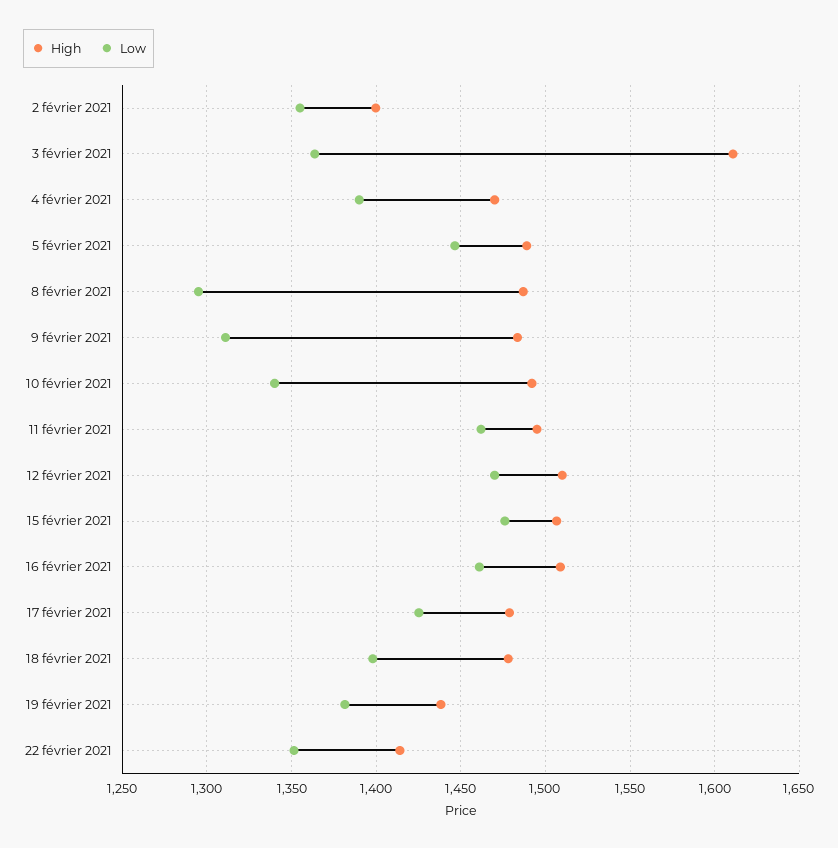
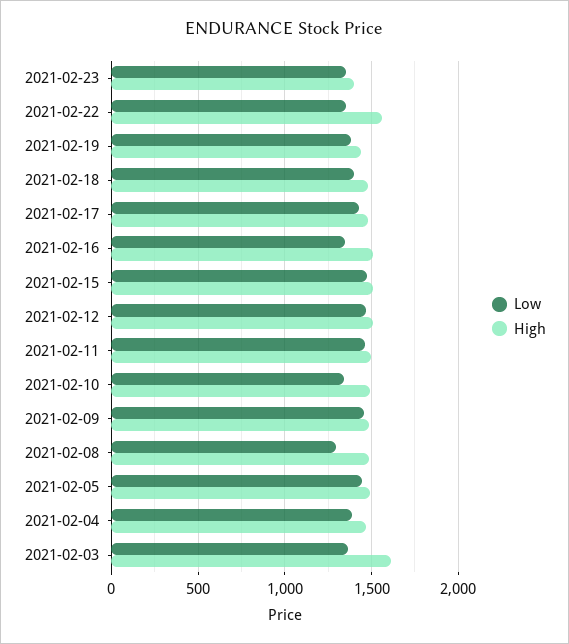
High, 2 février 2021: 1400 -> none
Low, 2 février 2021: 1355 -> none
Low, 9 février 2021: 1310 -> 1450
Low, 16 février 2021: 1460 -> 1350
High, 22 février 2021: 1415 -> 1550
Low, 2021-02-23: none -> 1350
High, 2021-02-23: none -> 1400

